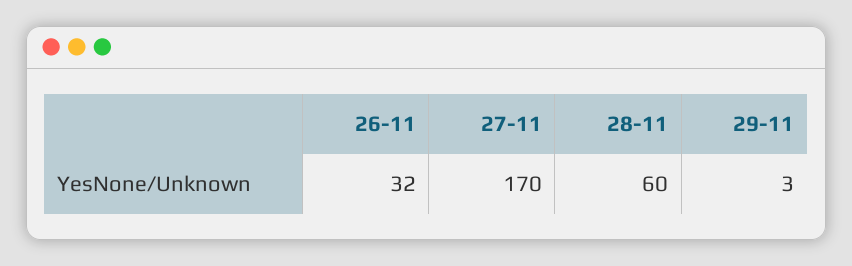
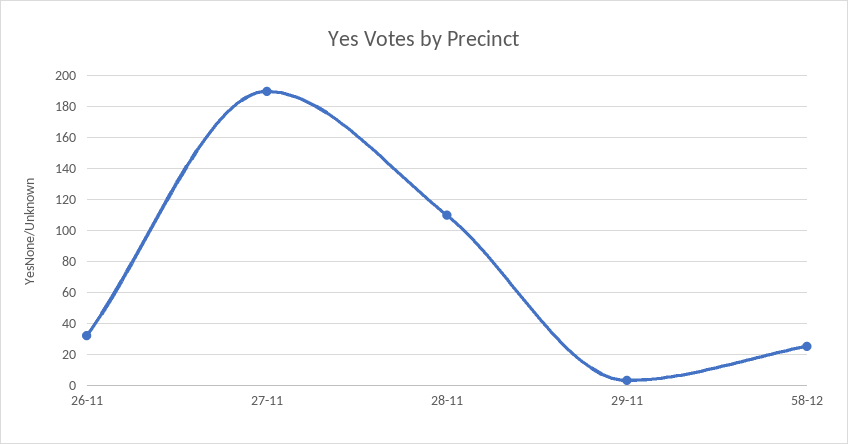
27-11: 170 -> 190
28-11: 60 -> 110
58-12: none -> 25

